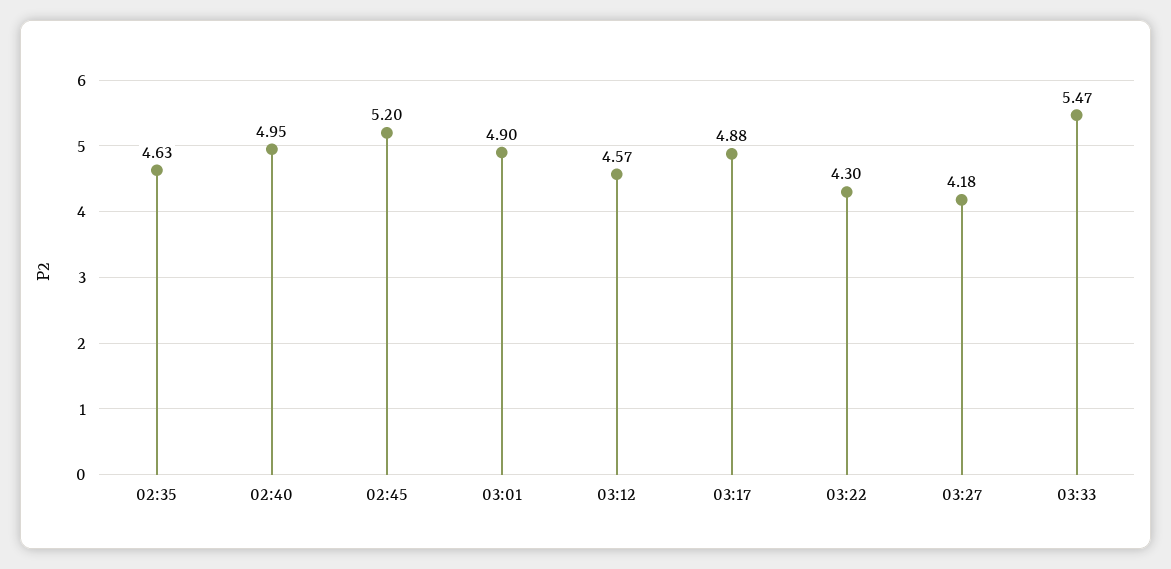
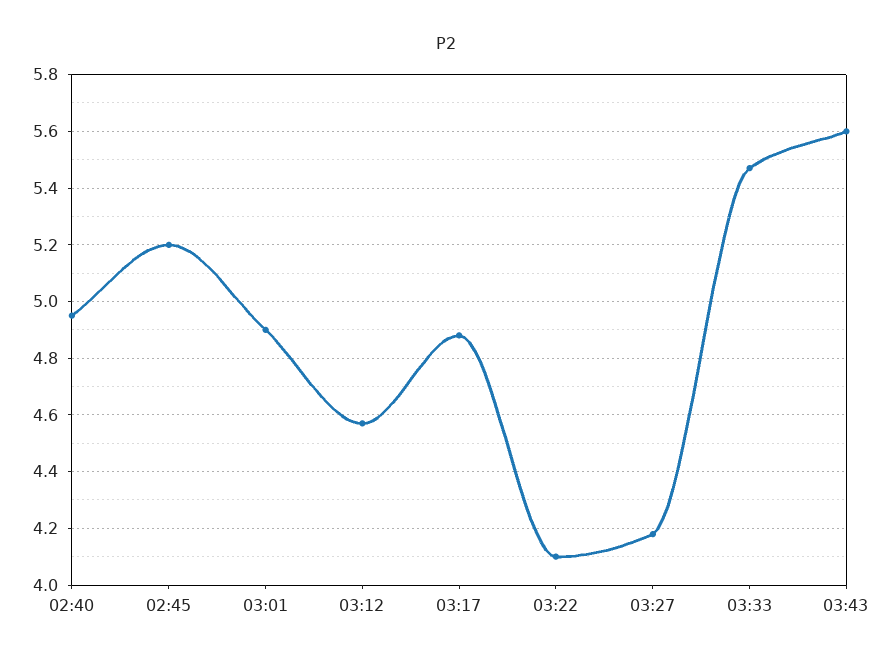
02:35: 4.63 -> none
03:22: 4.3 -> 4.1
03:43: none -> 5.6

